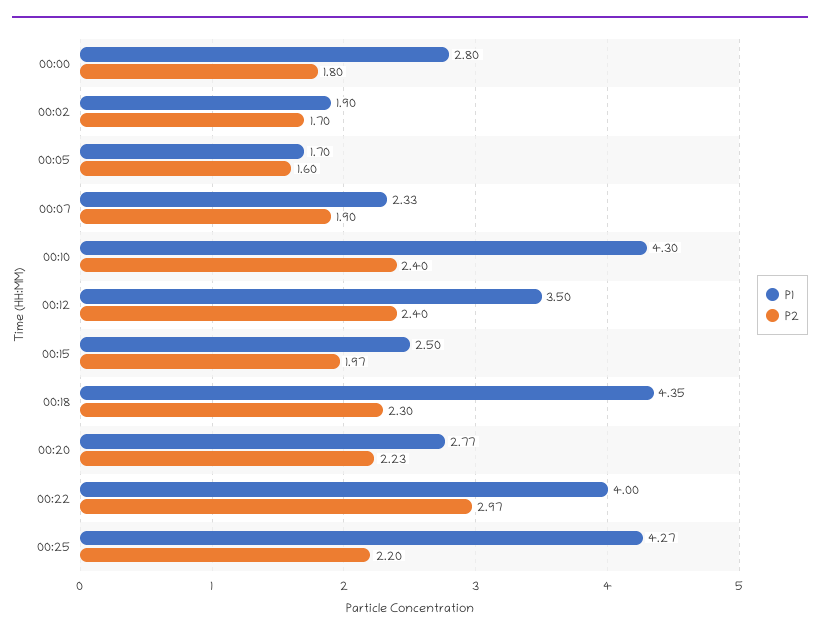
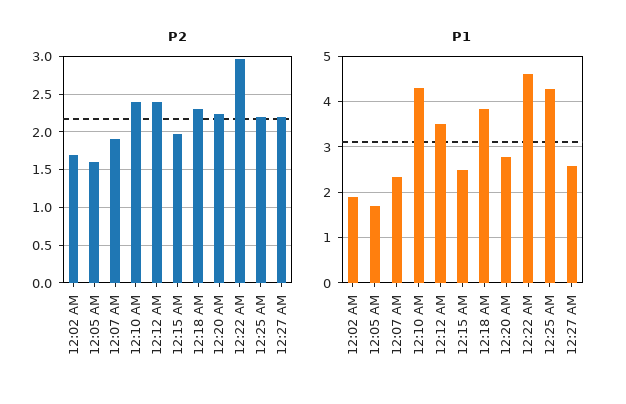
P1, 00:00: 2.8 -> none
P2, 00:00: 1.8 -> none
P1, 00:18: 4.35 -> 3.8
P1, 00:22: 4 -> 4.6
P2, 12:27 AM: none -> 2.2
P1, 12:27 AM: none -> 2.6

